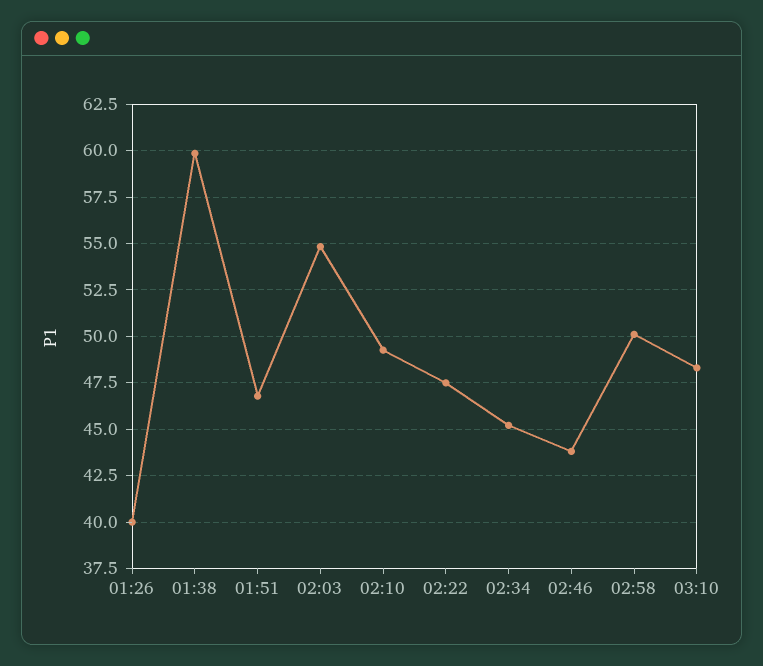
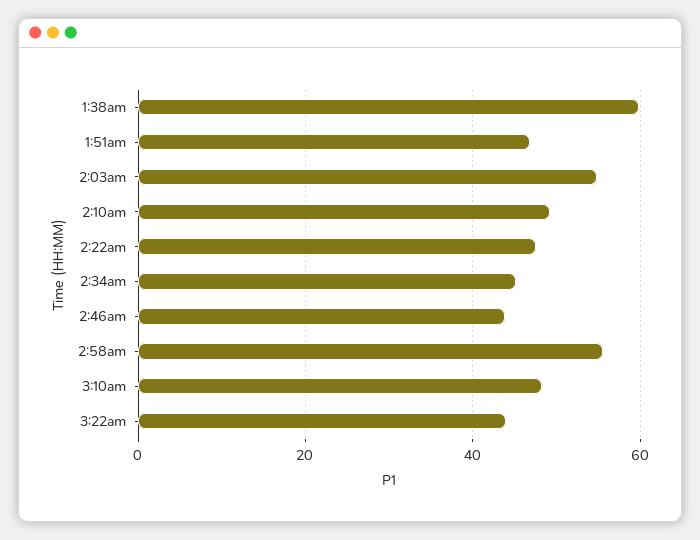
01:26: 40 -> none
02:58: 50 -> 56
3:22am: none -> 44

